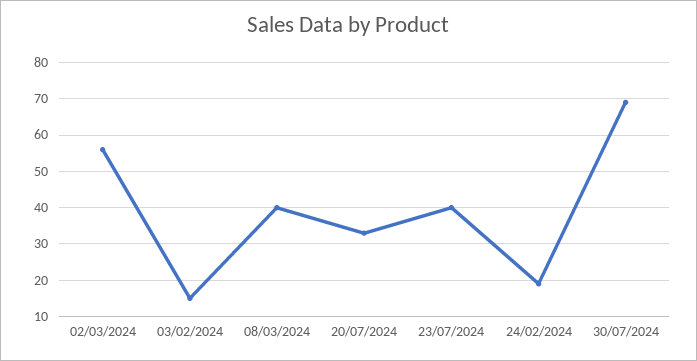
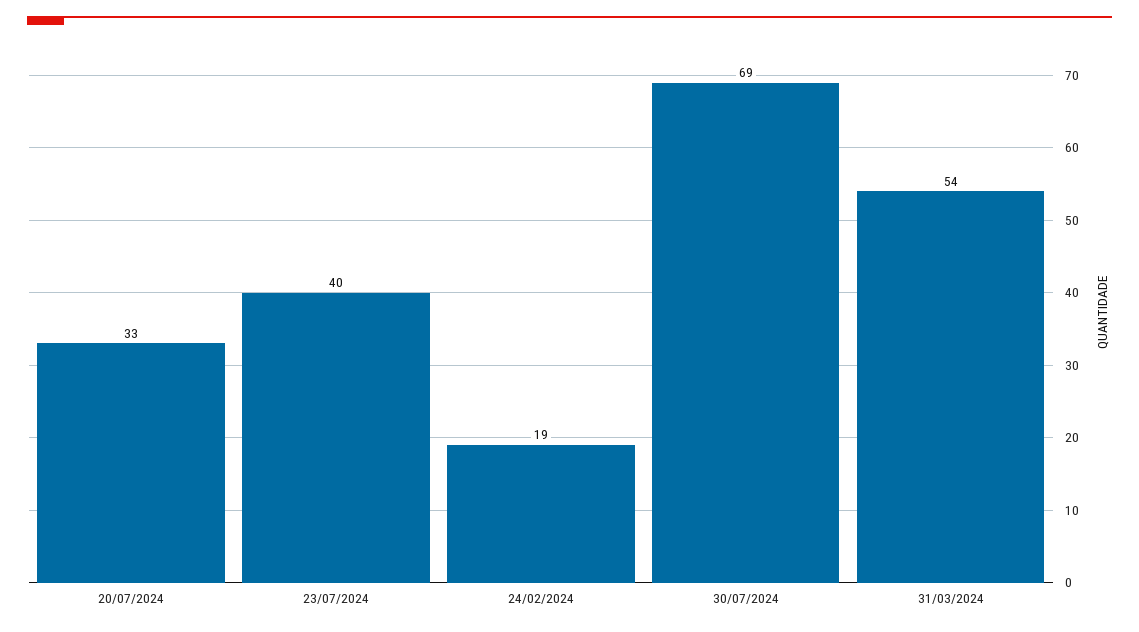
02/03/2024: 55 -> none
03/02/2024: 15 -> none
08/03/2024: 40 -> none
31/03/2024: none -> 54

